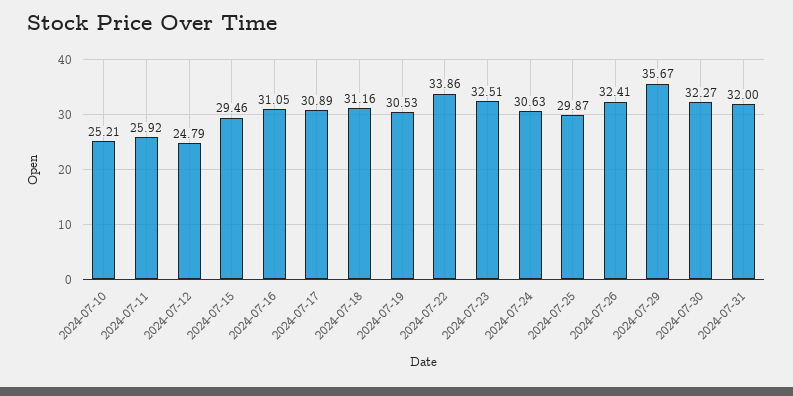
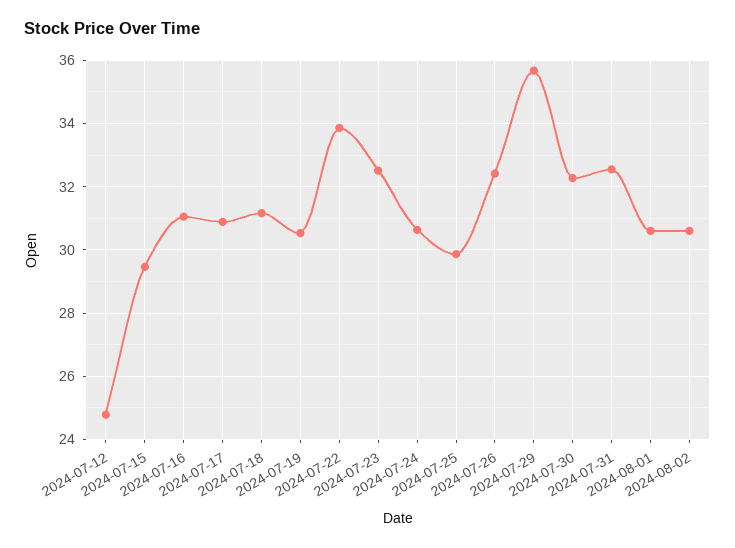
2024-07-10: 25.21 -> none
2024-07-11: 25.92 -> none
2024-07-31: 32 -> 32.6
2024-08-01: none -> 30.6
2024-08-02: none -> 30.6

